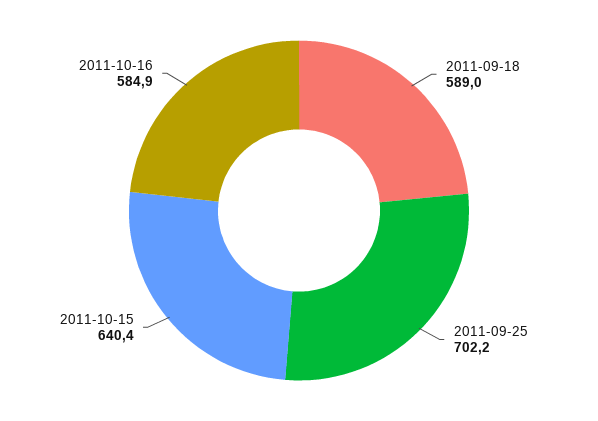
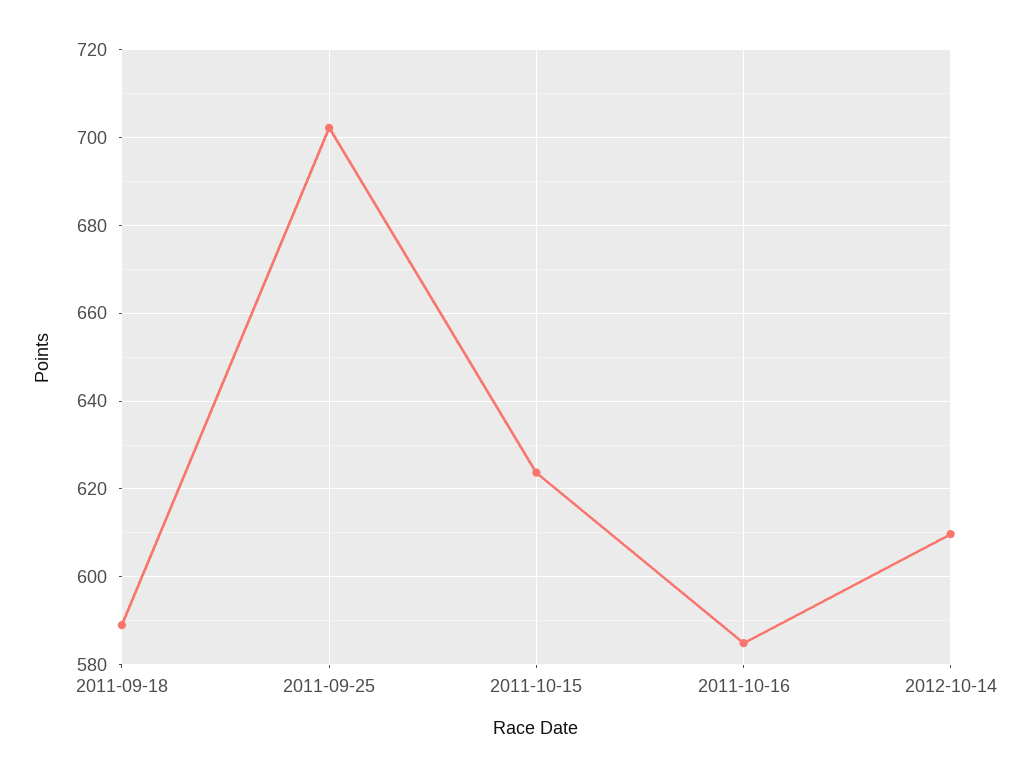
2011-10-15: 640.4 -> 624
2012-10-14: none -> 610

